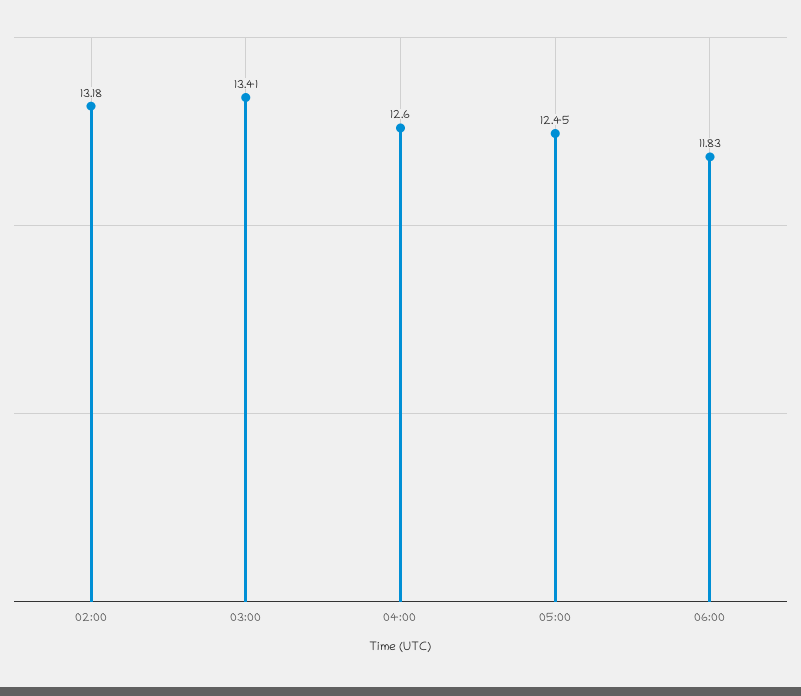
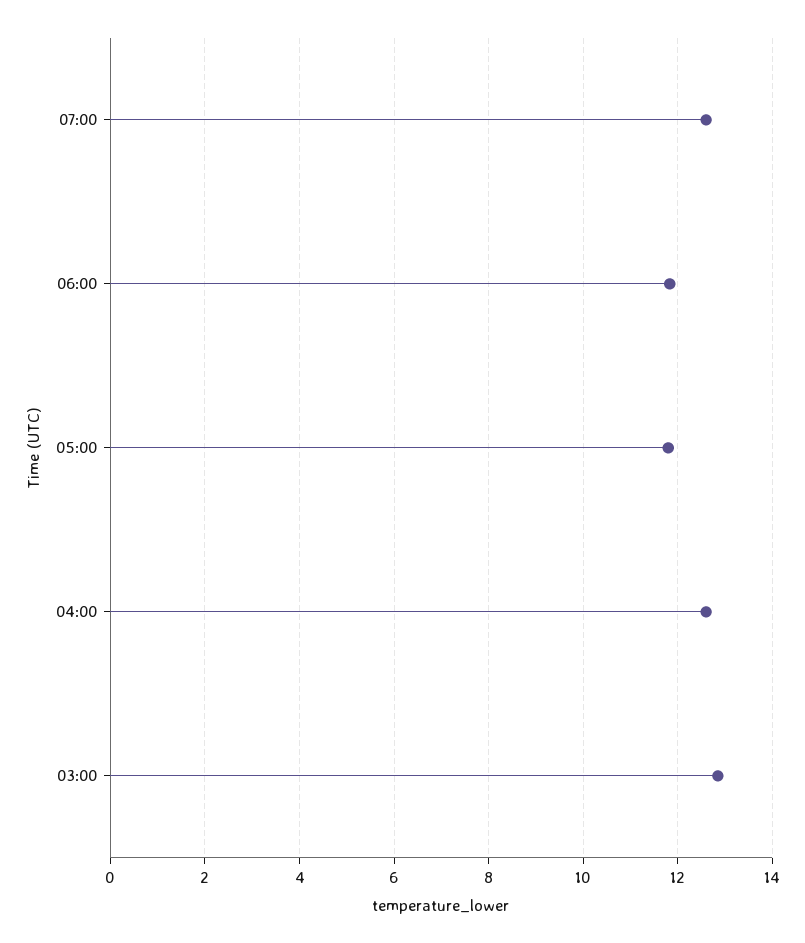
02:00: 13.18 -> none
03:00: 13.41 -> 12.8
05:00: 12.45 -> 11.8
07:00: none -> 12.6

